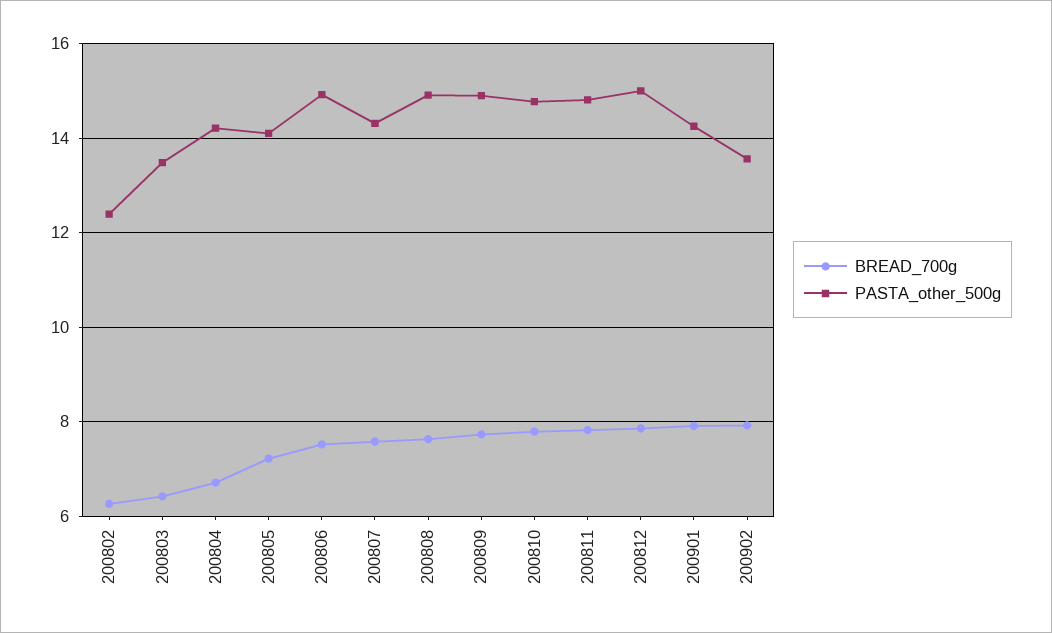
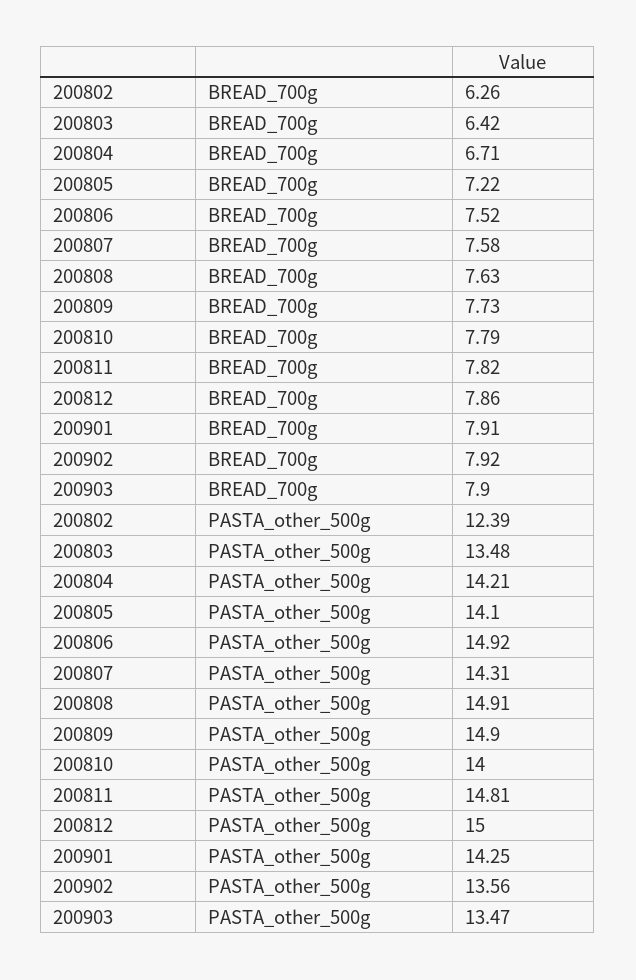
PASTA_other_500g, 200810: 14.8 -> 14
BREAD_700g, 200903: none -> 7.9
PASTA_other_500g, 200903: none -> 13.47

